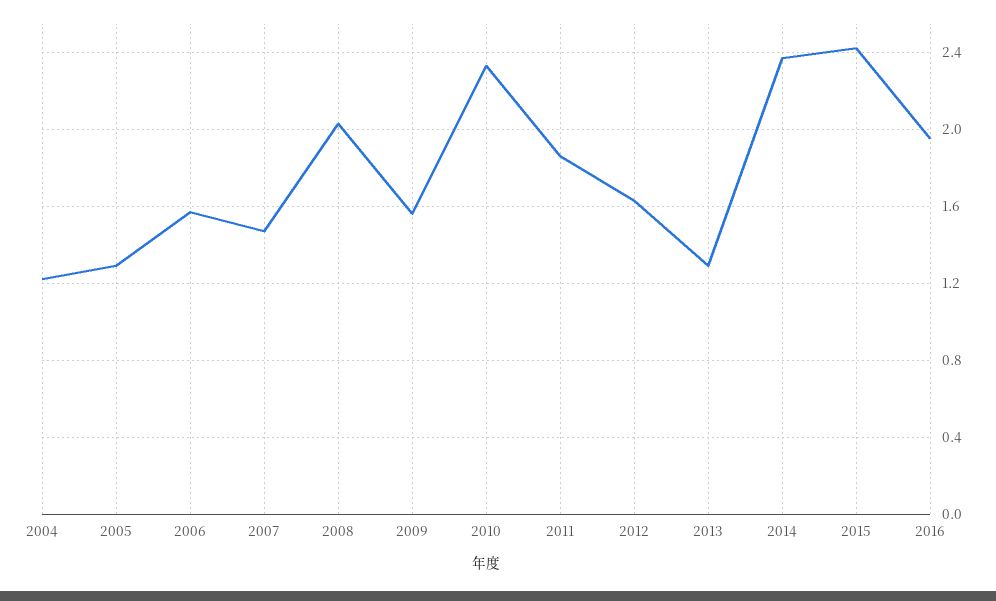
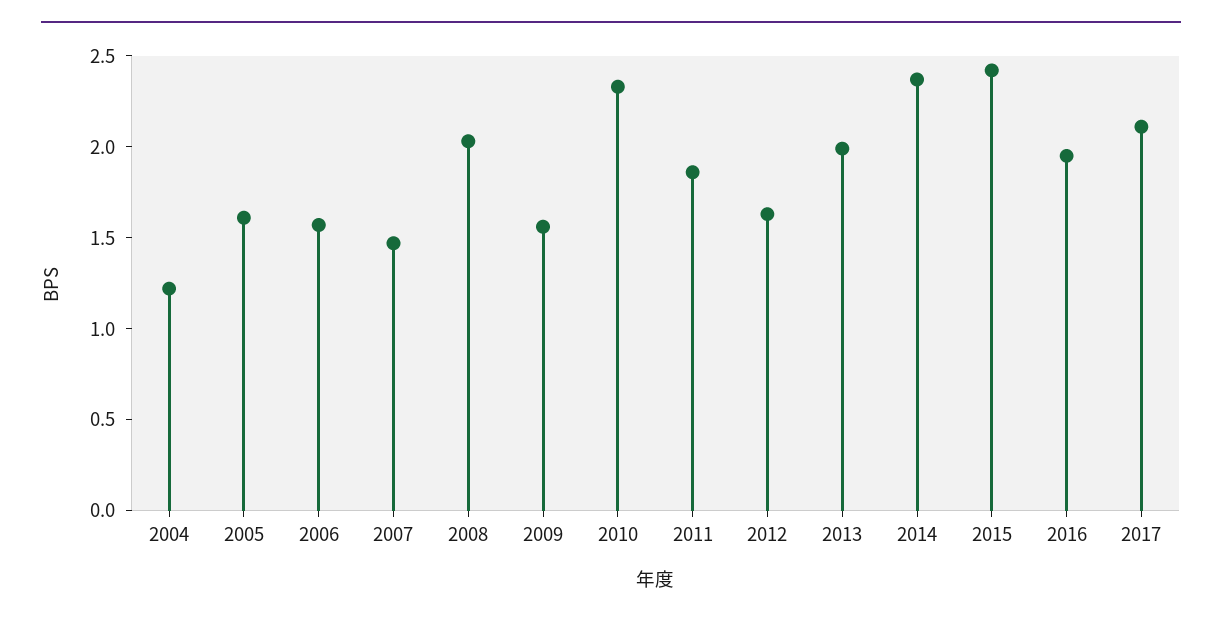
2005: 1.3 -> 1.6
2013: 1.3 -> 2
2017: none -> 2.1

